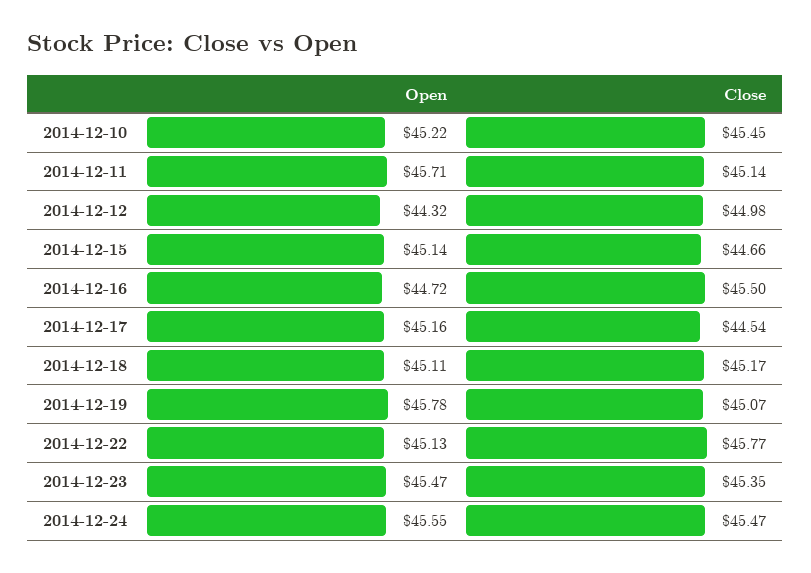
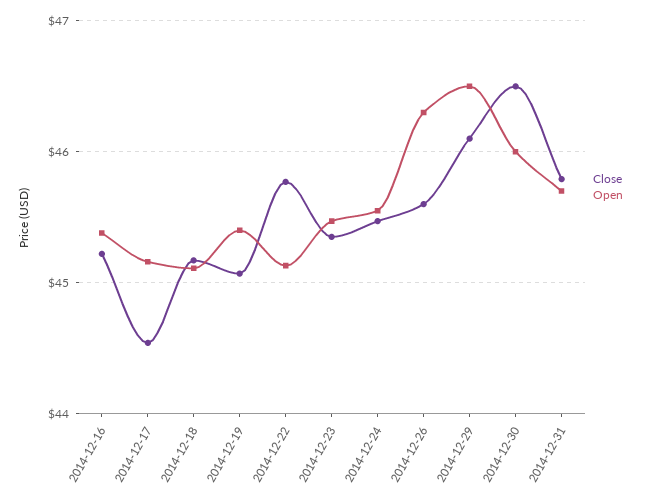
Open, 2014-12-10: 45.22 -> none
Close, 2014-12-10: 45.45 -> none
Open, 2014-12-11: 45.71 -> none
Close, 2014-12-11: 45.14 -> none
Open, 2014-12-12: 44.32 -> none
Close, 2014-12-12: 44.98 -> none
Open, 2014-12-15: 45.14 -> none
Close, 2014-12-15: 44.66 -> none
Open, 2014-12-16: 44.72 -> 45.4
Close, 2014-12-16: 45.5 -> 45.2
Open, 2014-12-19: 45.78 -> 45.4
Close, 2014-12-26: none -> 45.6
Open, 2014-12-26: none -> 46.3
Close, 2014-12-29: none -> 46.1
Open, 2014-12-29: none -> 46.5
Close, 2014-12-30: none -> 46.5
Open, 2014-12-30: none -> 46
Close, 2014-12-31: none -> 45.8
Open, 2014-12-31: none -> 45.7

